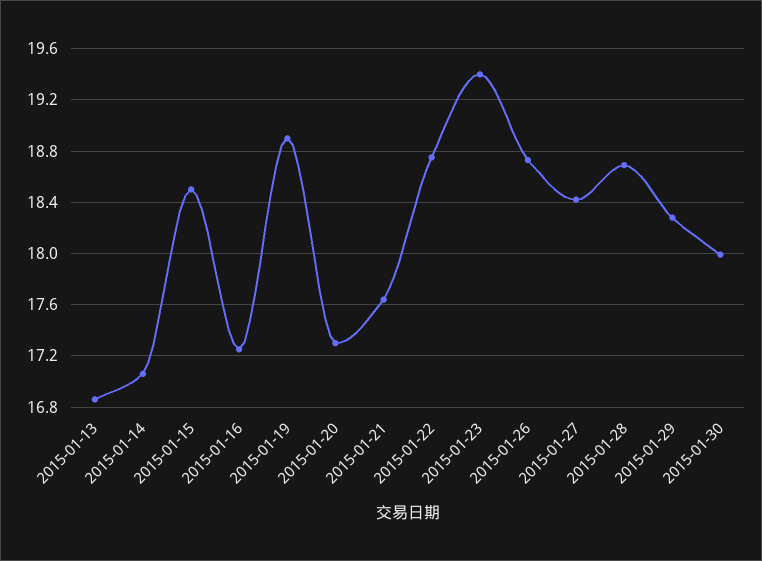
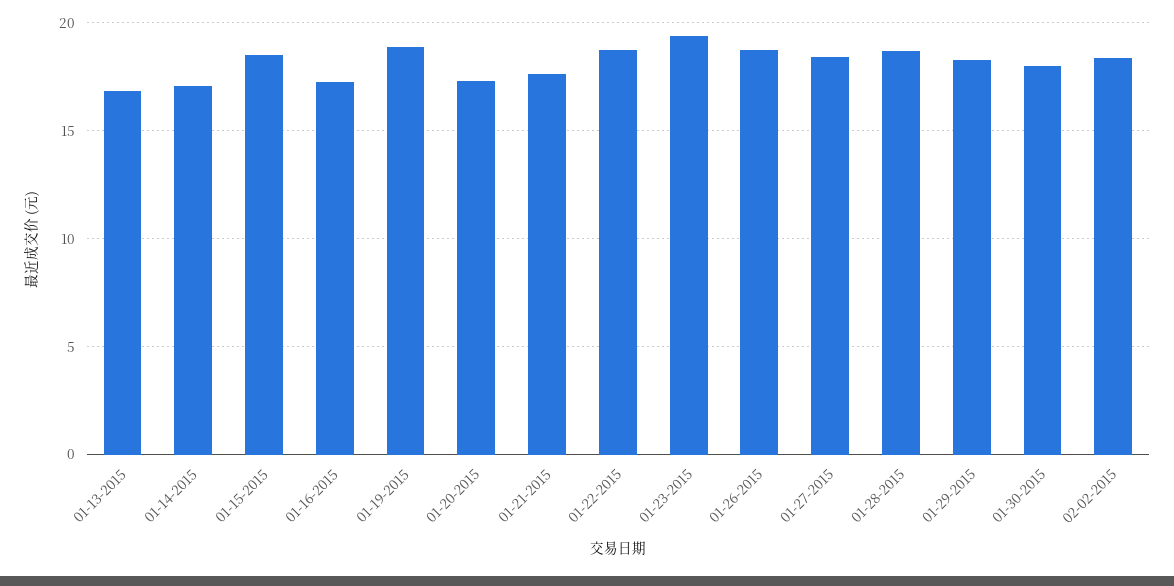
02-02-2015: none -> 18.5

